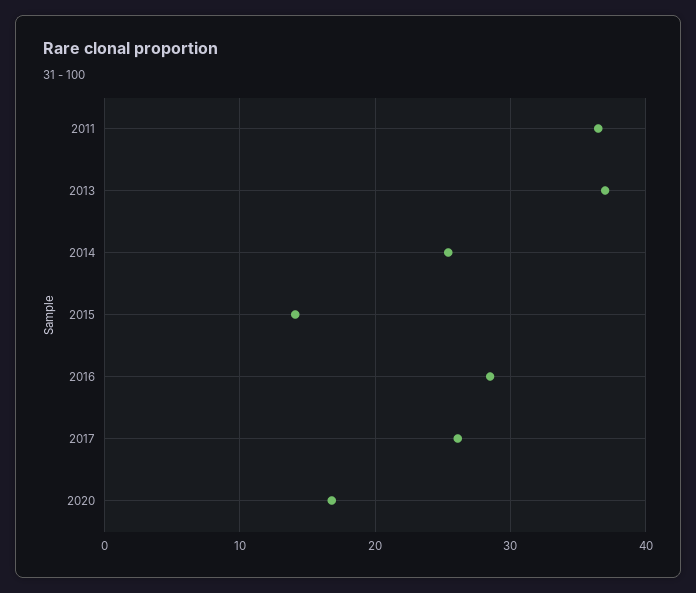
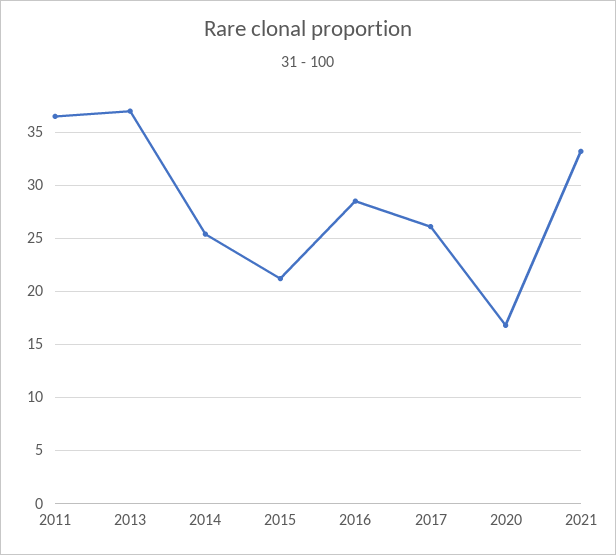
2015: 14 -> 21
2021: none -> 33

